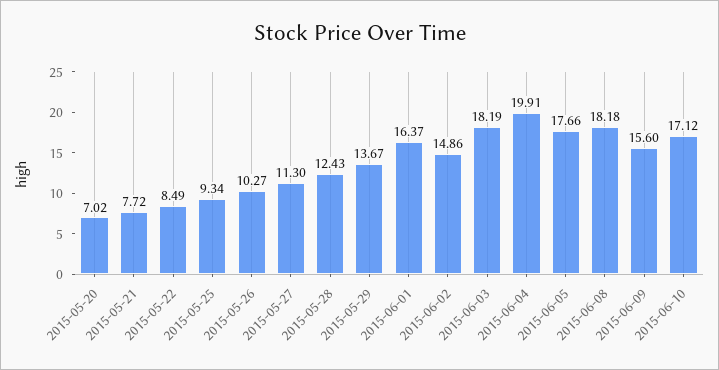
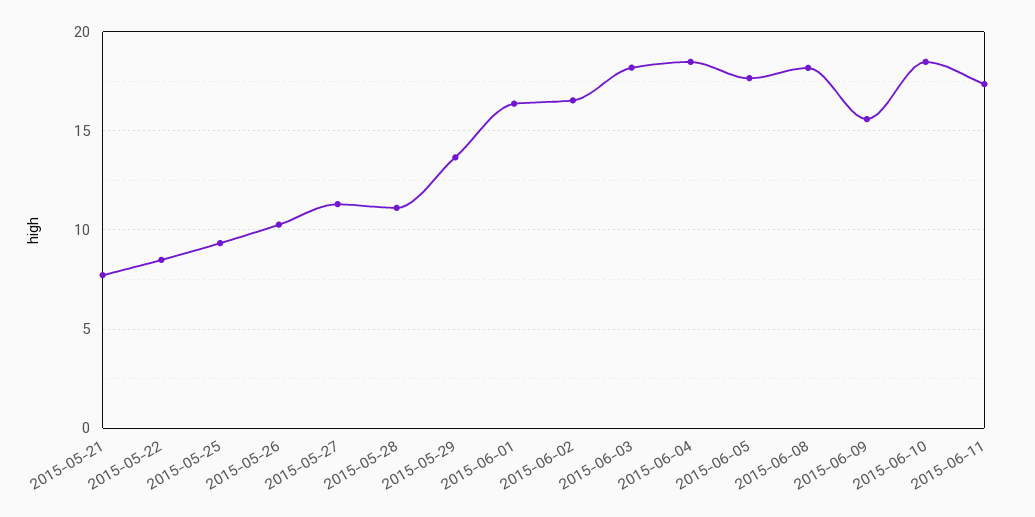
2015-05-20: 7.02 -> none
2015-05-28: 12.43 -> 11
2015-06-02: 14.86 -> 16.5
2015-06-04: 19.91 -> 18.5
2015-06-10: 17.12 -> 18.5
2015-06-11: none -> 17.5

